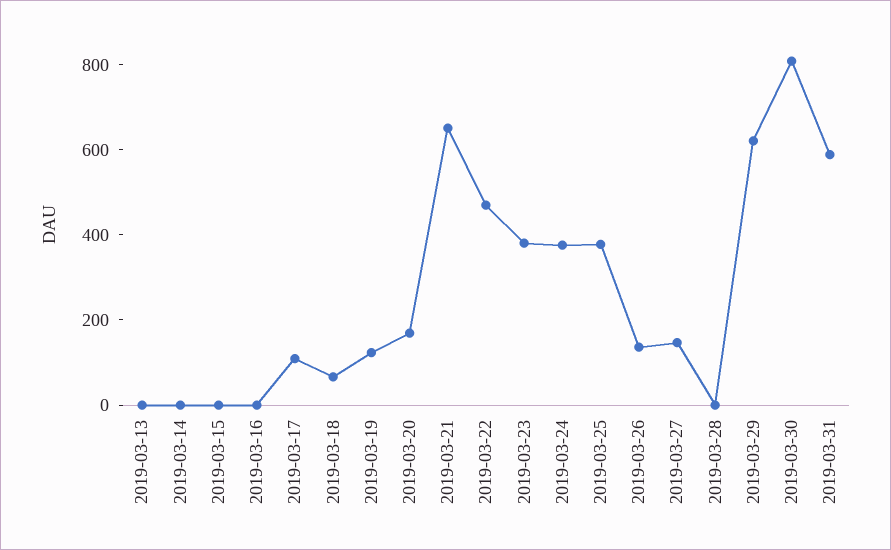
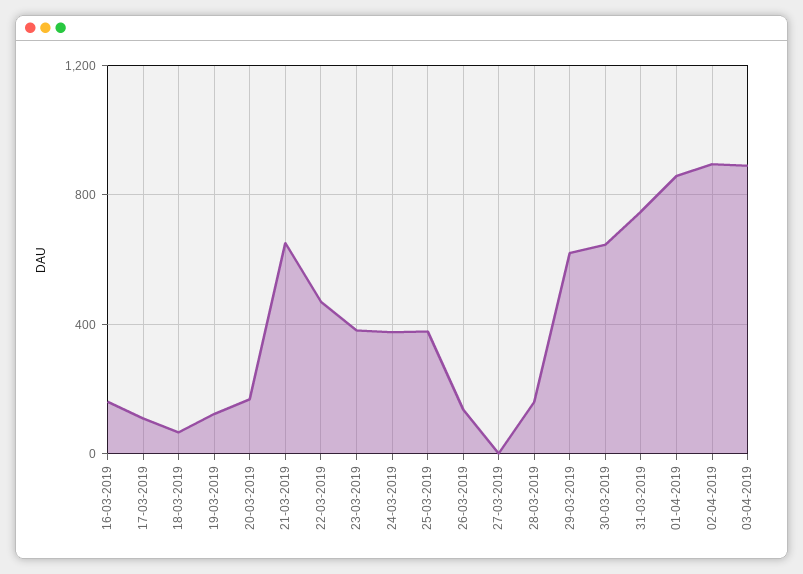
2019-03-13: 0 -> none
2019-03-14: 0 -> none
2019-03-15: 0 -> none
2019-03-16: 0 -> 150
2019-03-27: 150 -> 0
2019-03-28: 0 -> 150
2019-03-30: 800 -> 650
2019-03-31: 600 -> 750
01-04-2019: none -> 850
02-04-2019: none -> 900
03-04-2019: none -> 900

